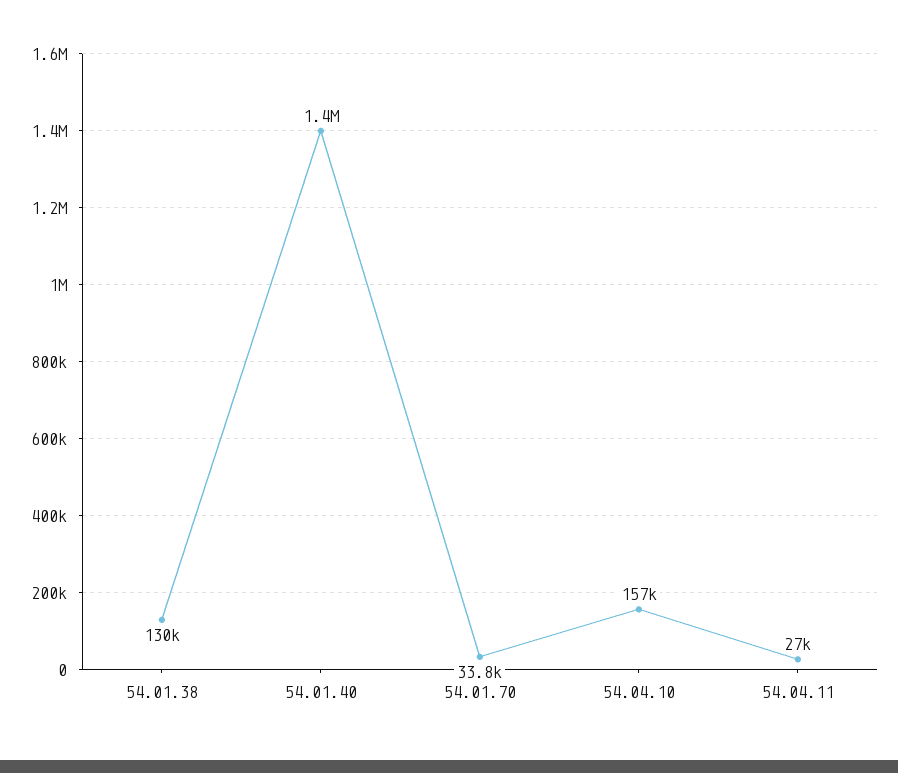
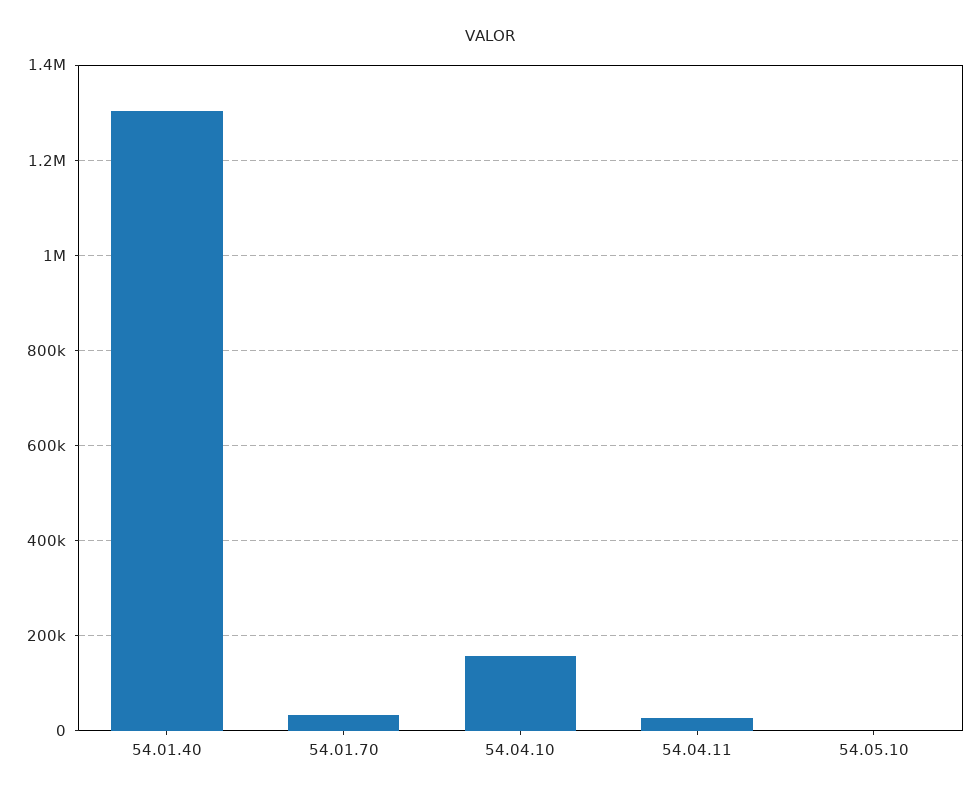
54.01.38: 130000 -> none
54.01.40: 1400000 -> 1300000
54.05.10: none -> 0

